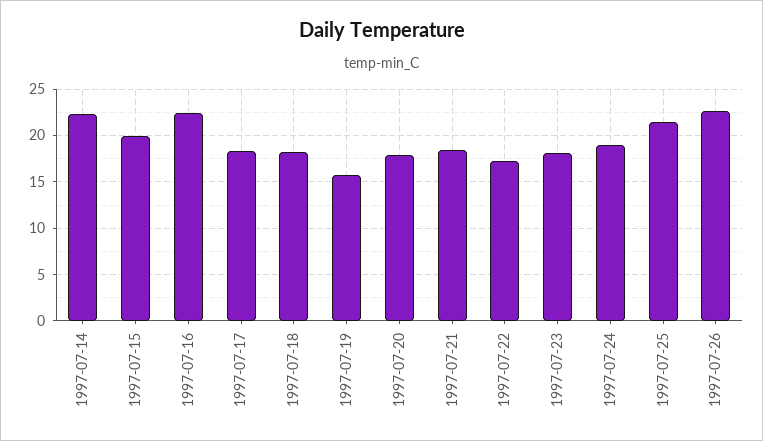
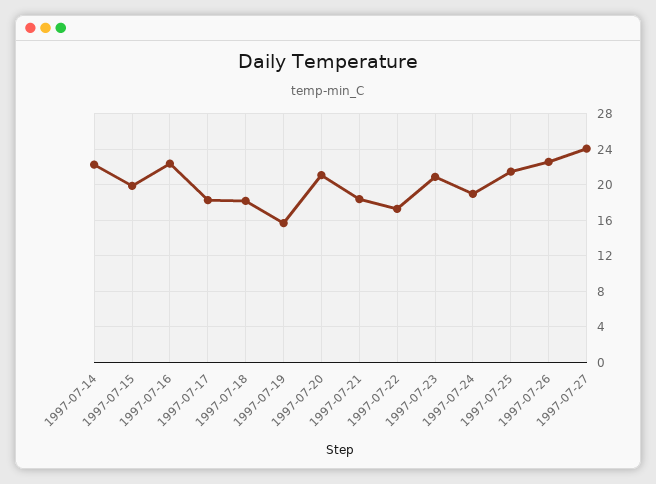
1997-07-20: 18 -> 21
1997-07-23: 18 -> 21
1997-07-27: none -> 24

